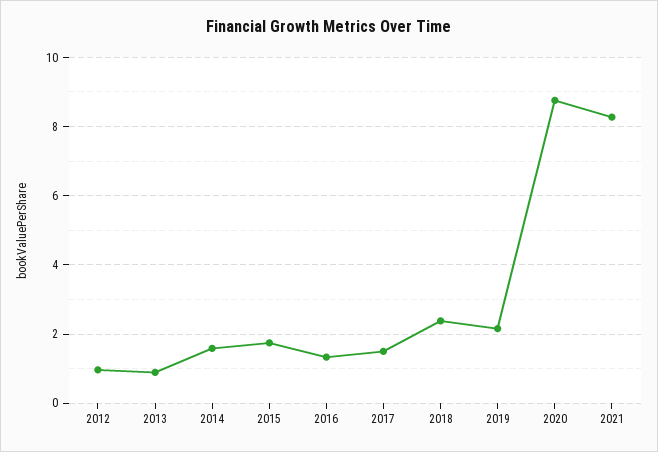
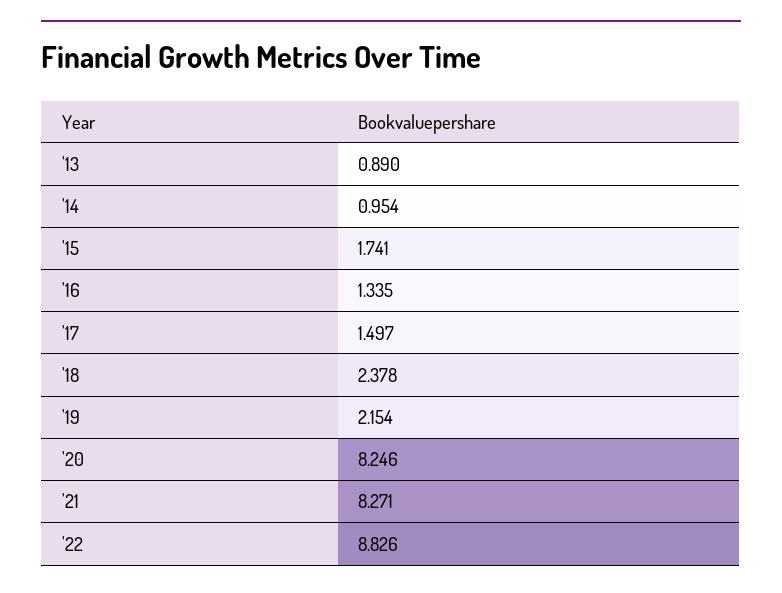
2012: 1 -> none
2014: 1.6 -> 0.954
2020: 8.8 -> 8.246
'22: none -> 8.826

